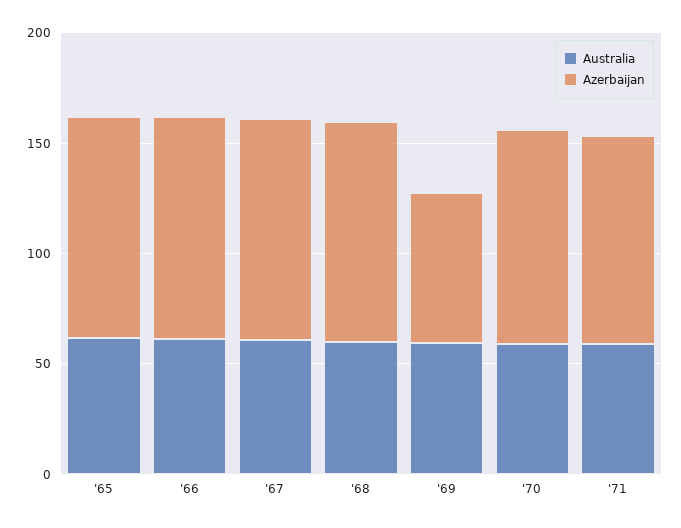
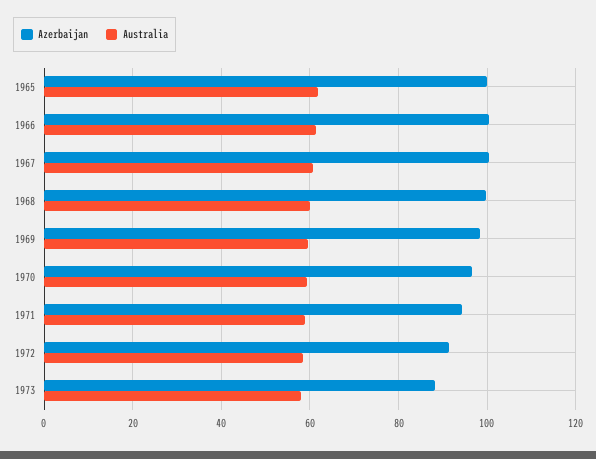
Azerbaijan, '69: 70 -> 98
Azerbaijan, 1972: none -> 92
Australia, 1972: none -> 58
Azerbaijan, 1973: none -> 88
Australia, 1973: none -> 58

